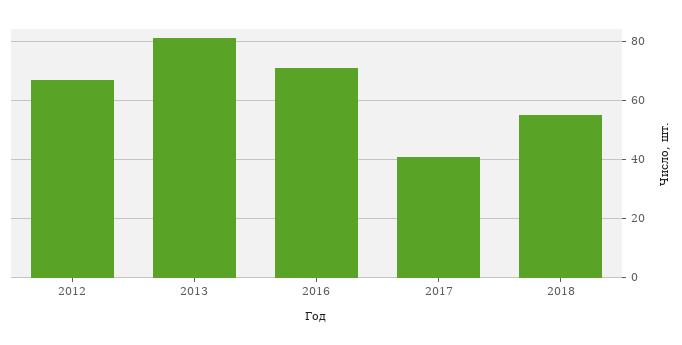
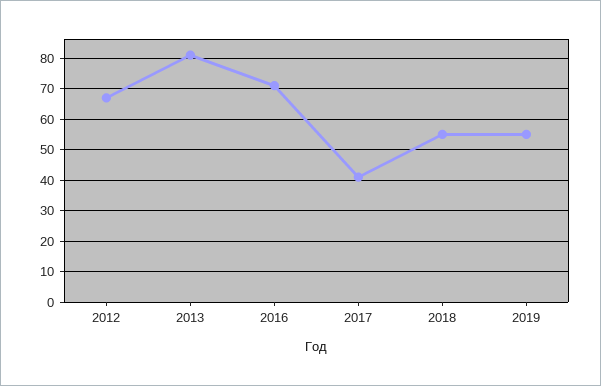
2019: none -> 55

